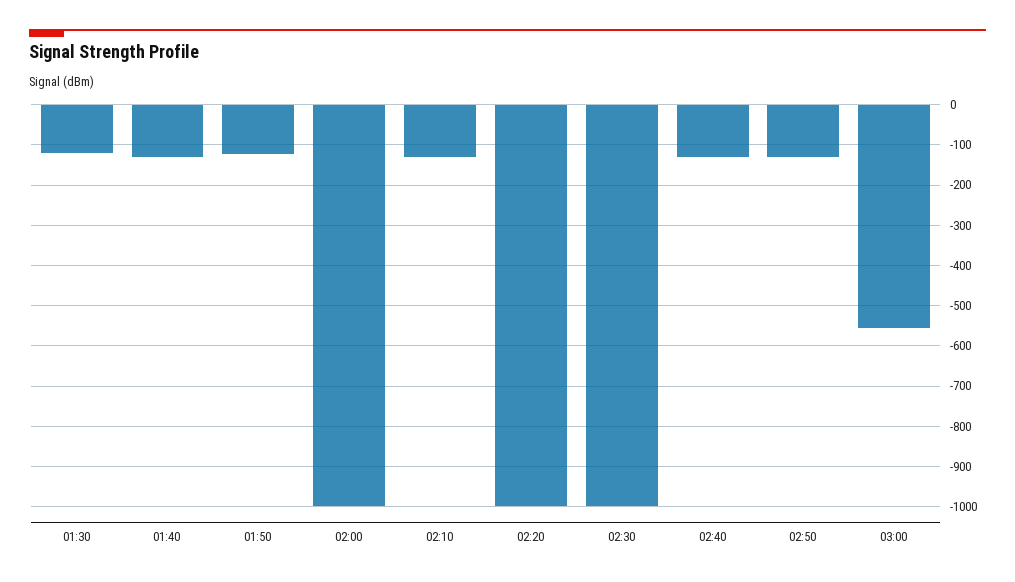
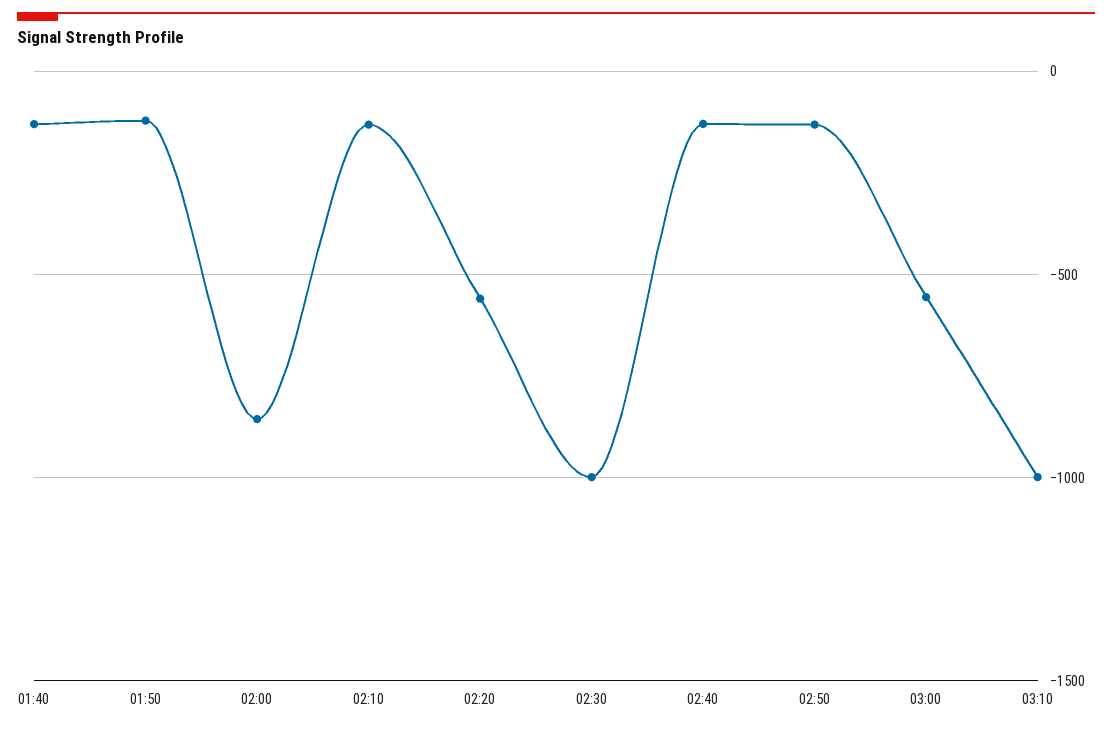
01:30: -120 -> none
02:00: -1000 -> -850
02:20: -1000 -> -550
03:10: none -> -1000

